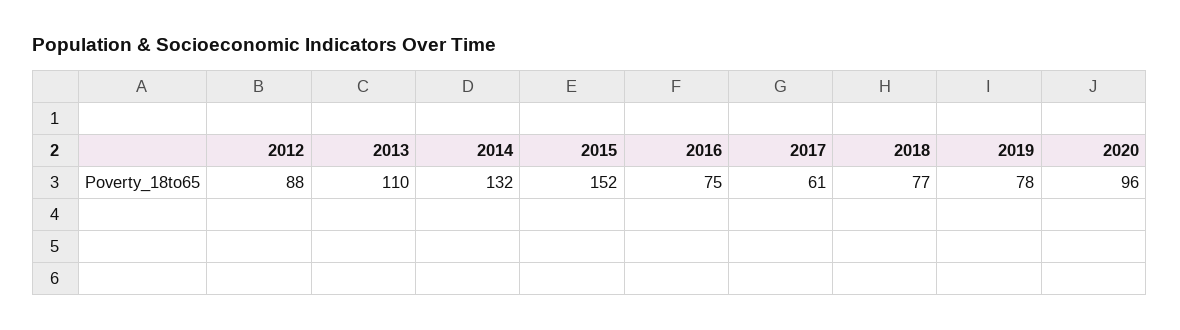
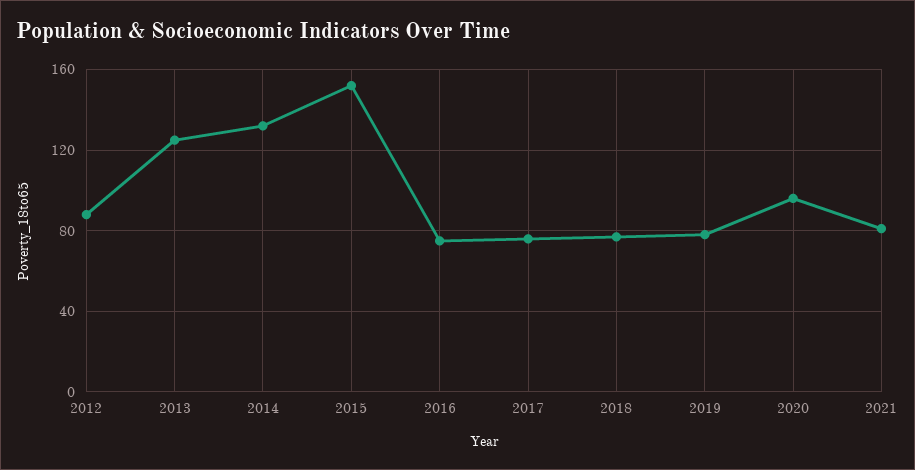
2013: 110 -> 125
2017: 61 -> 75
2021: none -> 80

